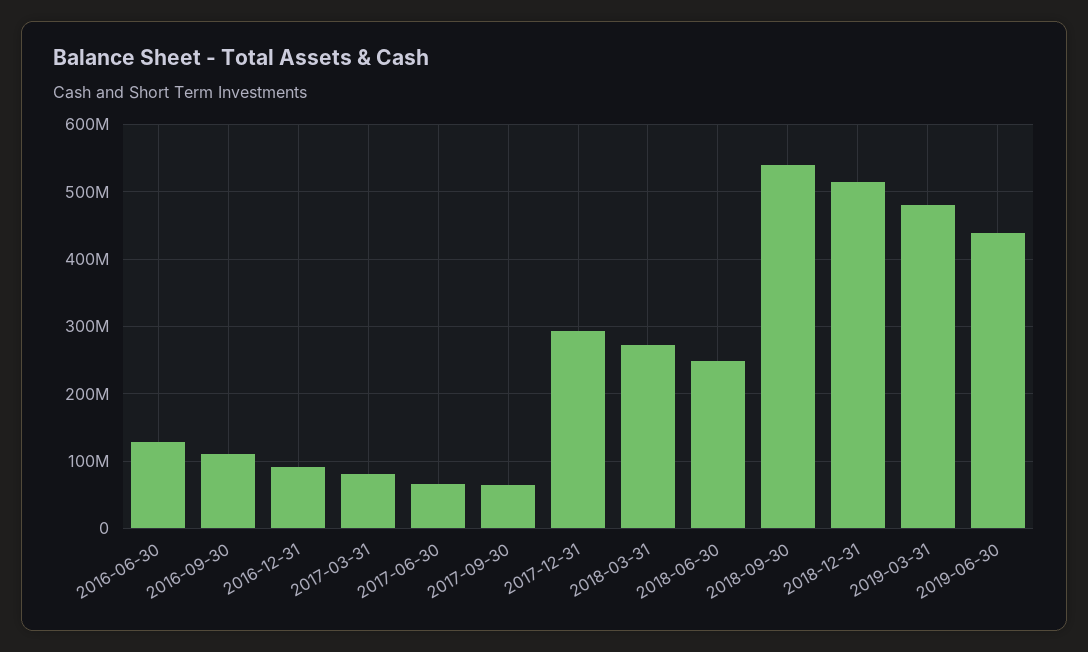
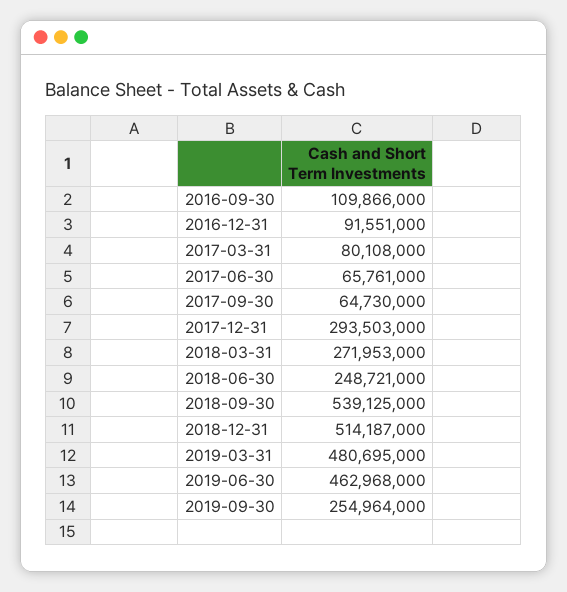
2016-06-30: 130000000 -> none
2019-06-30: 440000000 -> 462968000
2019-09-30: none -> 254964000

